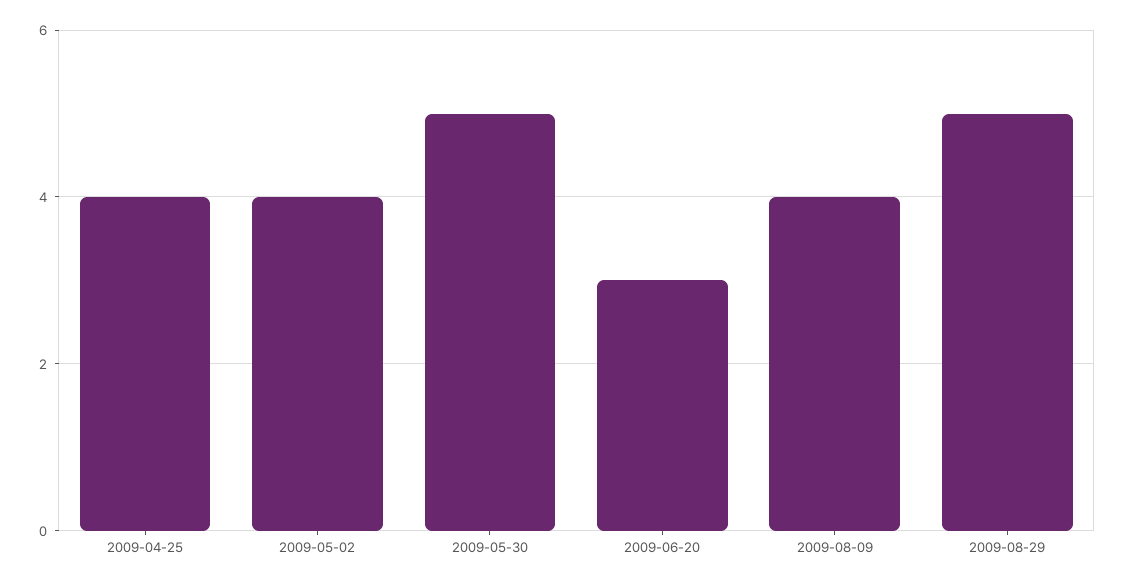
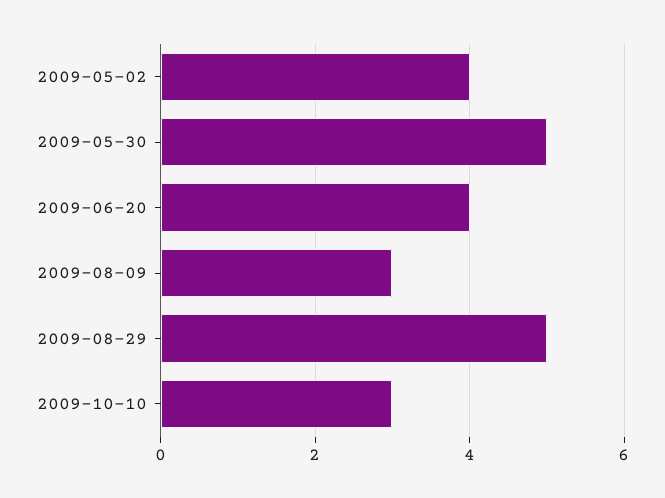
2009-04-25: 4 -> none
2009-06-20: 3 -> 4
2009-08-09: 4 -> 3
2009-10-10: none -> 3

